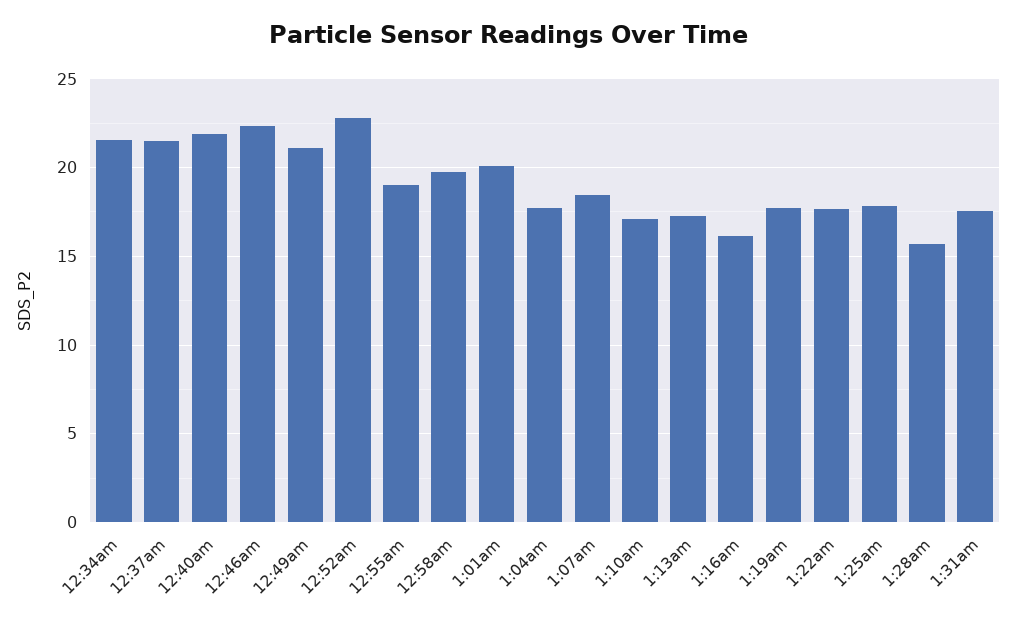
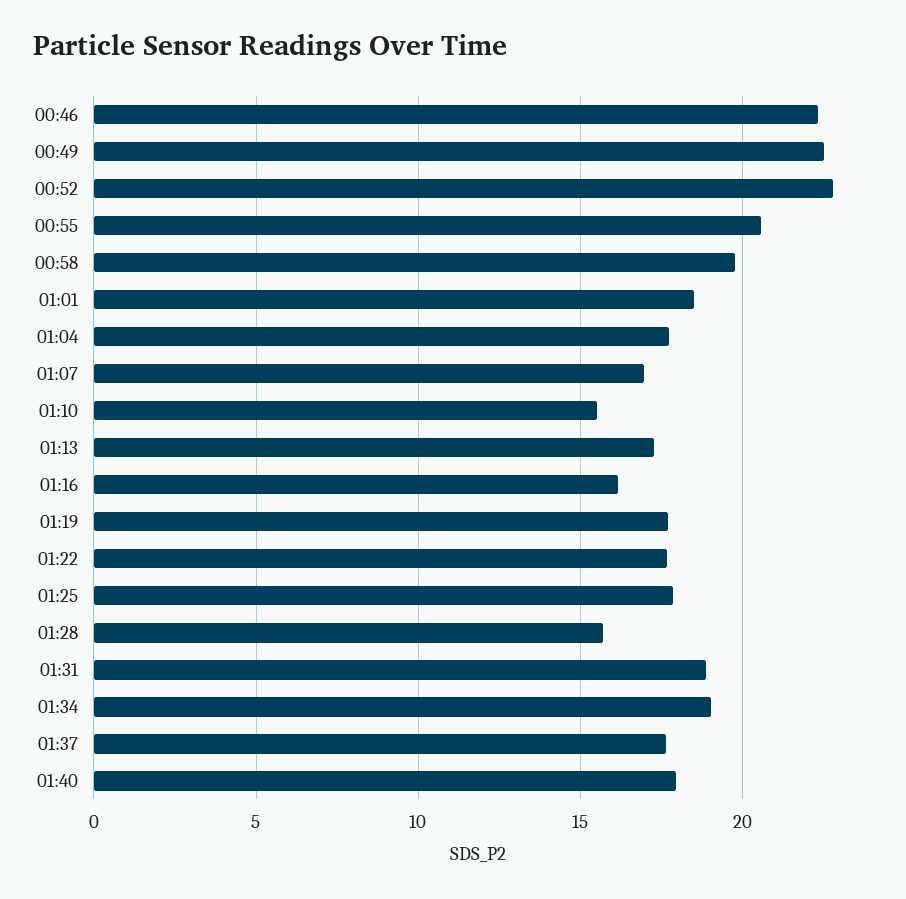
12:34am: 21.5 -> none
12:37am: 21.5 -> none
12:40am: 22 -> none
12:49am: 21 -> 22.5
12:55am: 19 -> 20.5
1:01am: 20 -> 18.5
1:07am: 18.5 -> 17
1:10am: 17 -> 15.5
1:31am: 17.5 -> 19
01:34: none -> 19
01:37: none -> 17.5
01:40: none -> 18

